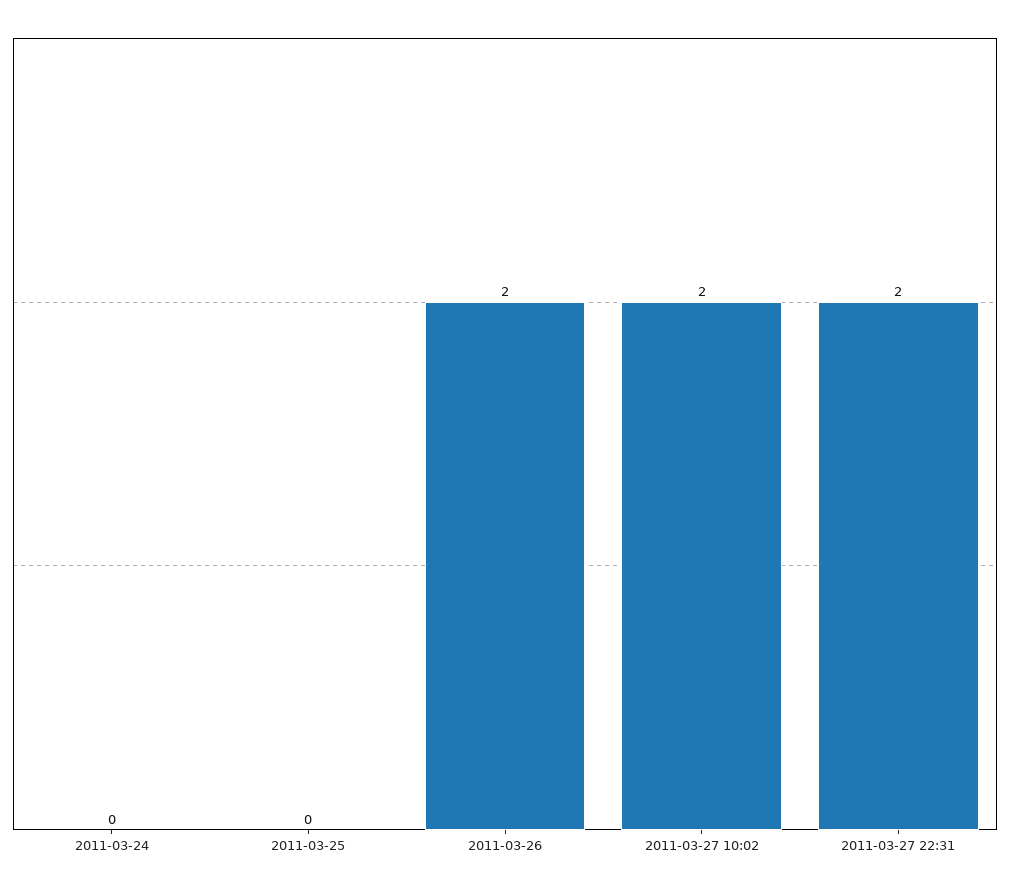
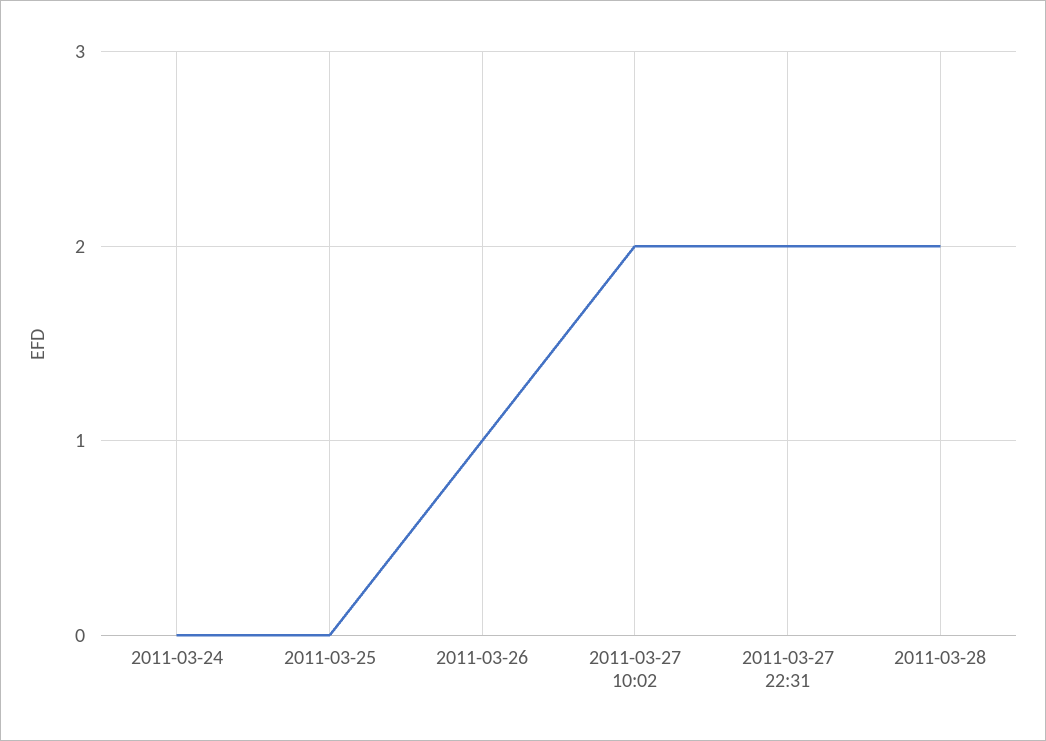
2011-03-26: 2 -> 1
2011-03-28: none -> 2

